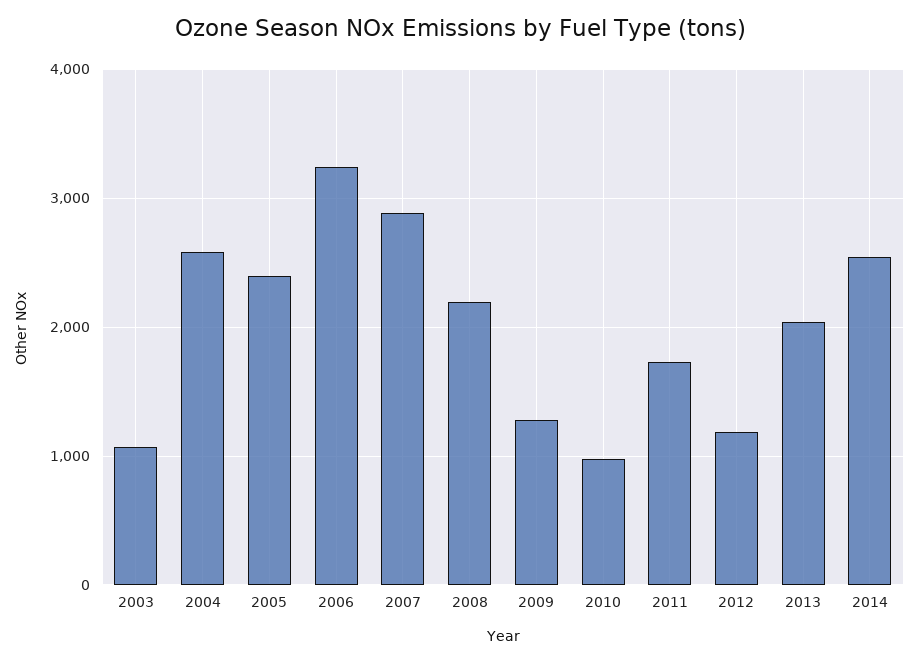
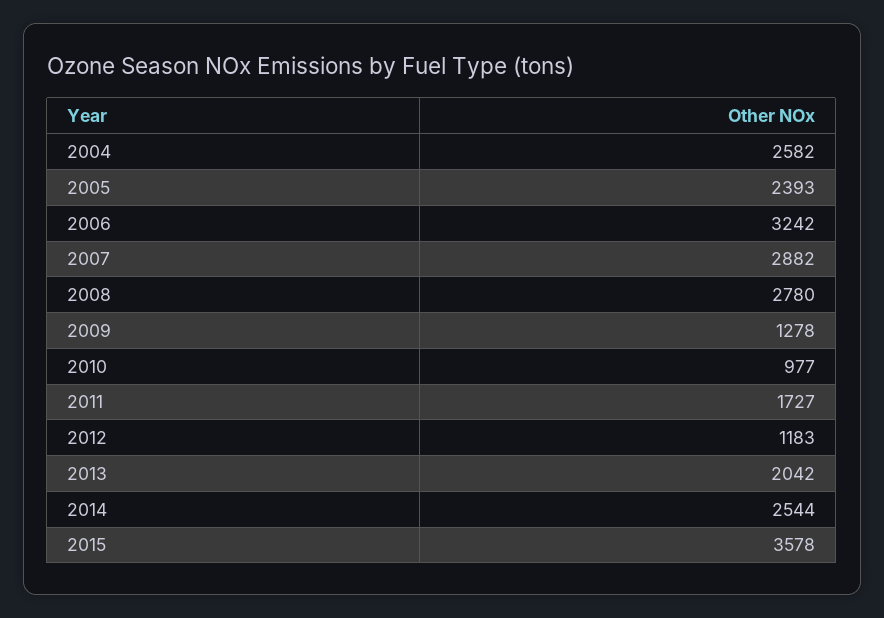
2003: 1100 -> none
2008: 2200 -> 2780
2015: none -> 3578

